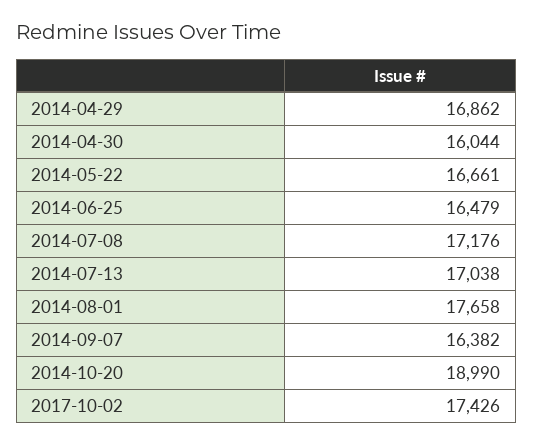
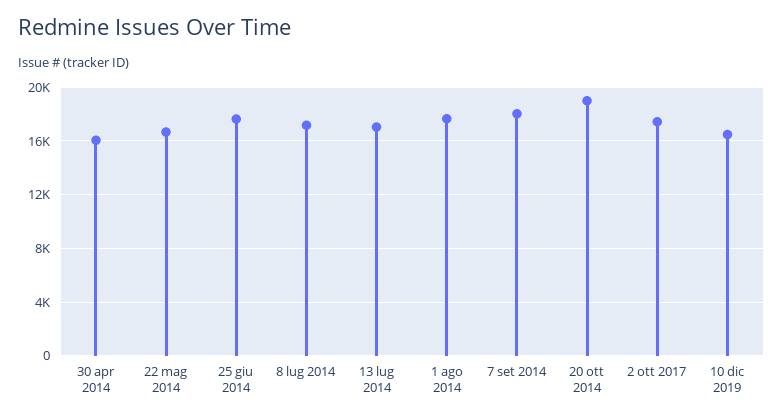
2014-04-29: 16862 -> none
2014-06-25: 16479 -> 17500
2014-09-07: 16382 -> 18000
10 dic 2019: none -> 16500

